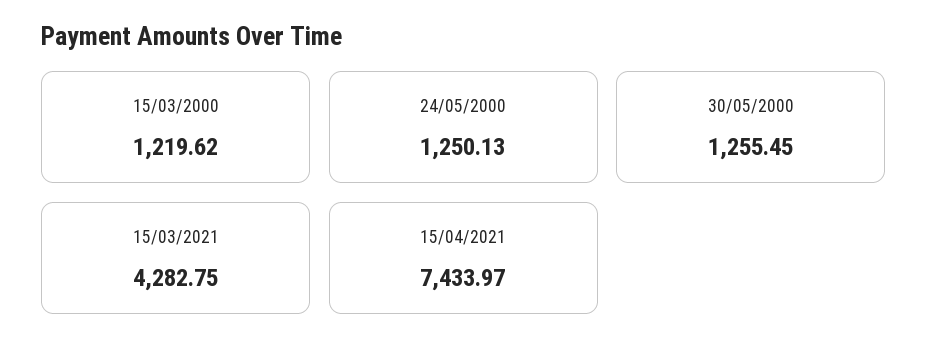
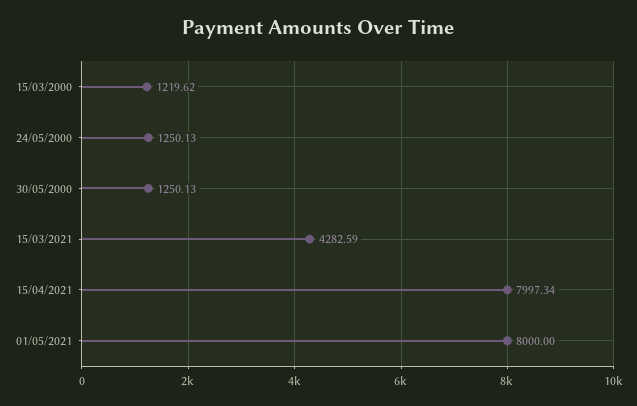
30/05/2000: 1255.45 -> 1250.13
15/03/2021: 4282.75 -> 4282.59
15/04/2021: 7433.97 -> 7997.34
01/05/2021: none -> 8000

